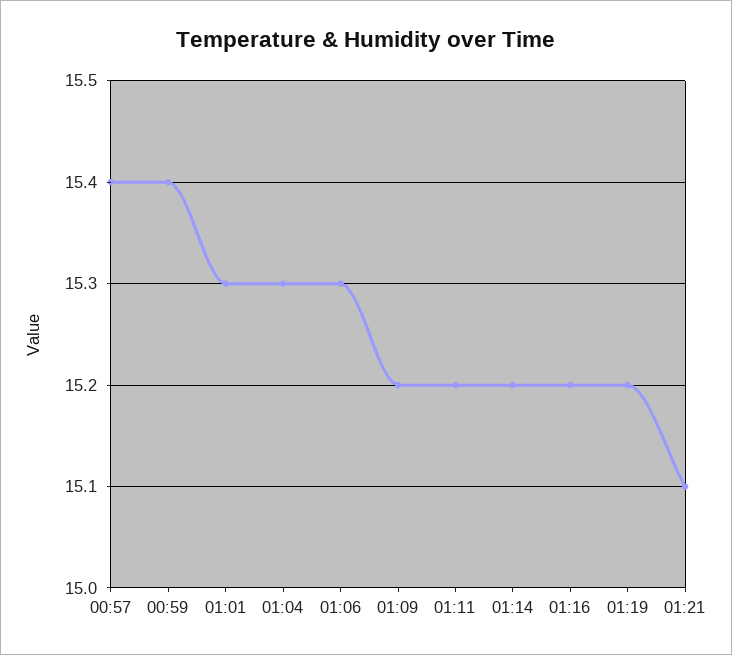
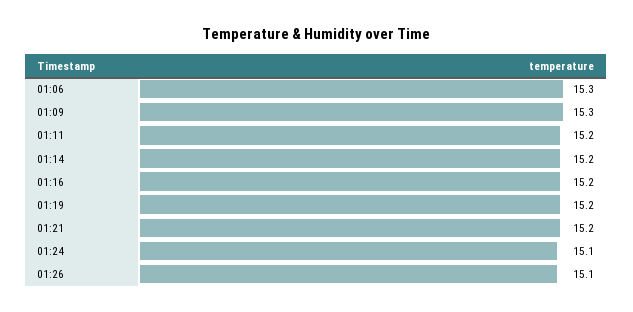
00:57: 15.4 -> none
00:59: 15.4 -> none
01:01: 15.3 -> none
01:04: 15.3 -> none
01:09: 15.2 -> 15.3
01:21: 15.1 -> 15.2
01:24: none -> 15.1
01:26: none -> 15.1

